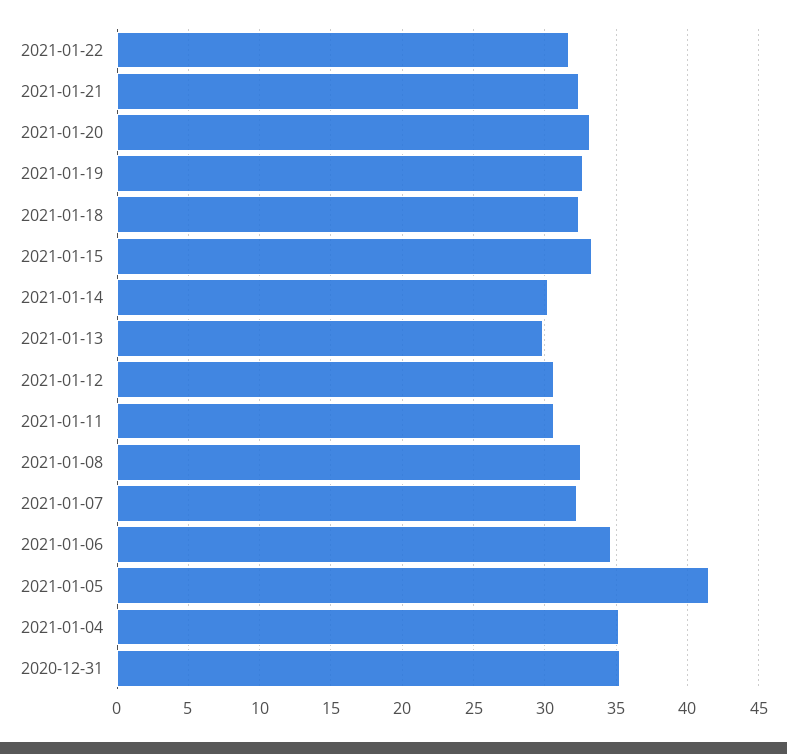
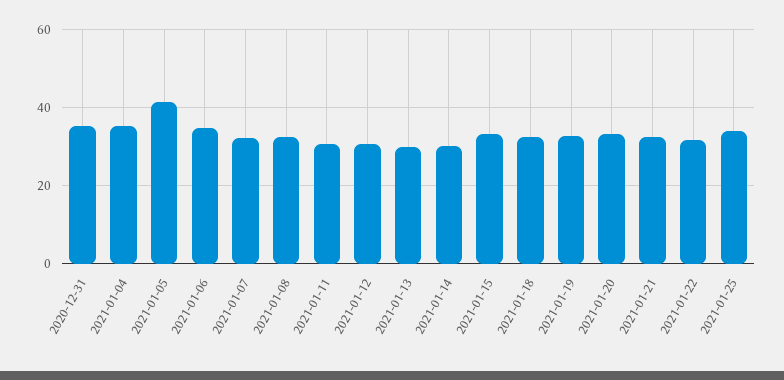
2021-01-25: none -> 34

